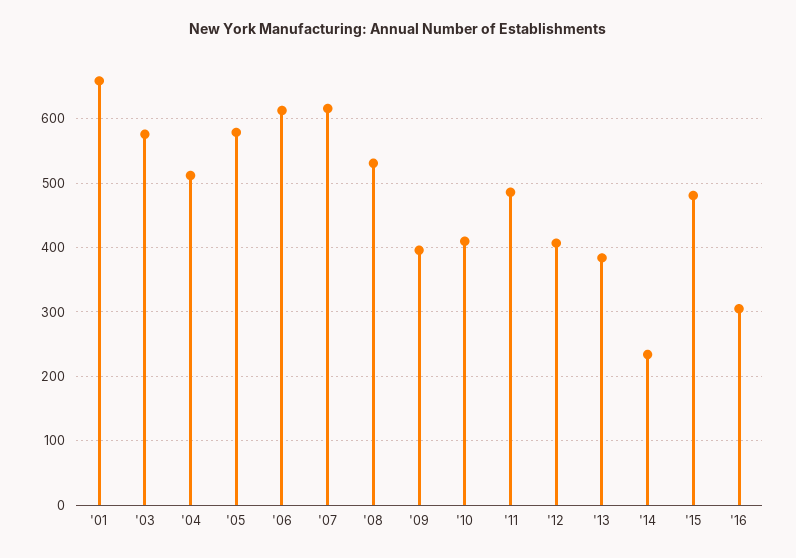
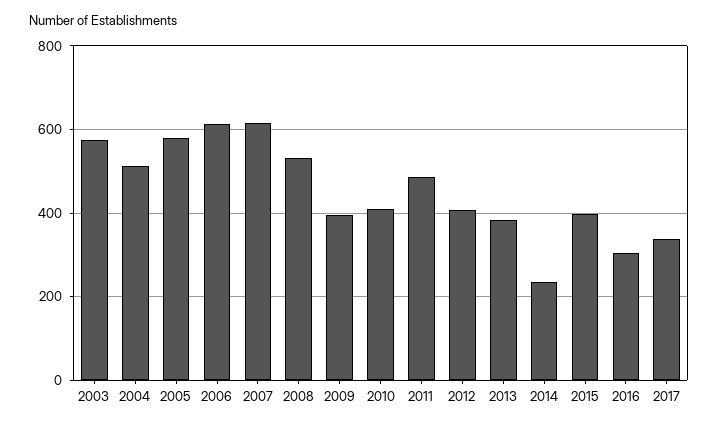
'01: 660 -> none
'15: 480 -> 400
2017: none -> 340

